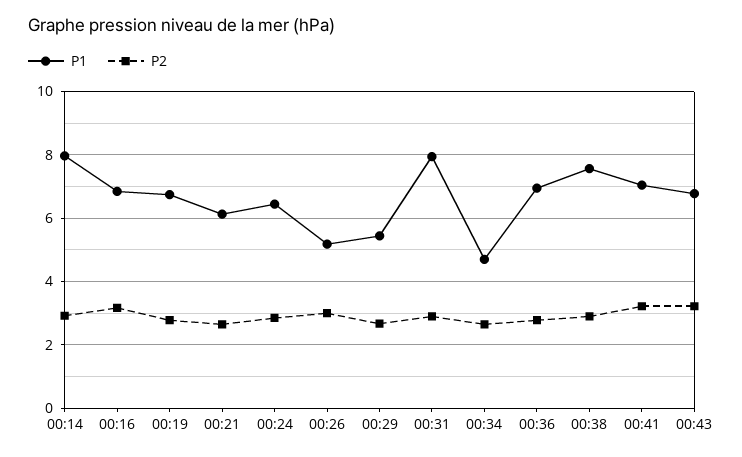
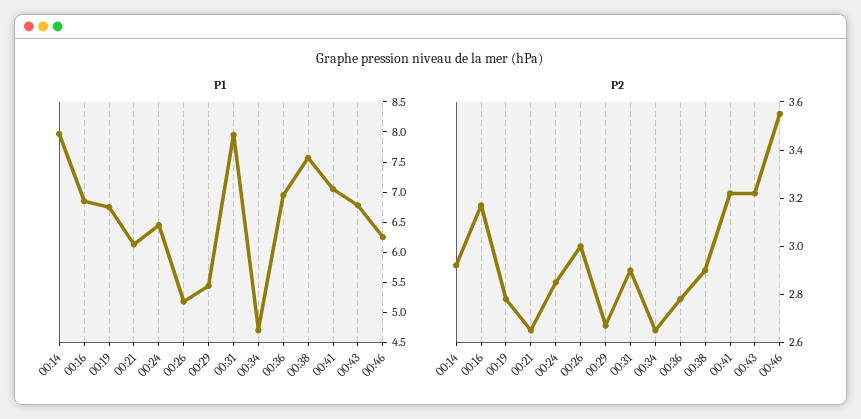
P1, 00:46: none -> 6.25
P2, 00:46: none -> 3.55

